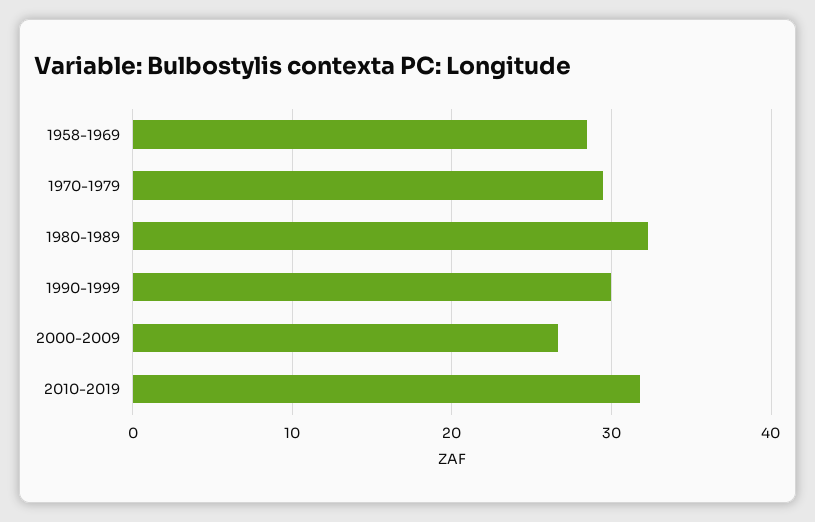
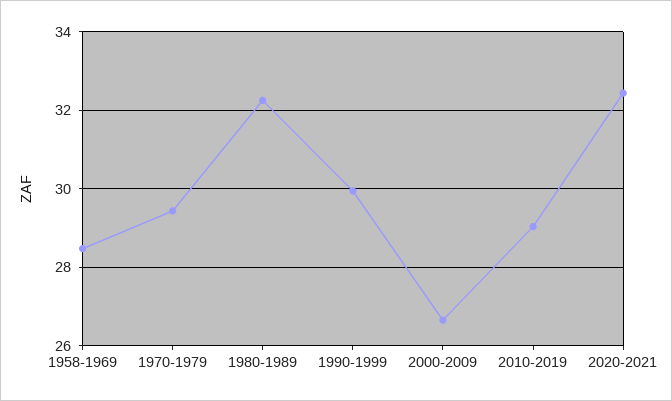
2010-2019: 32 -> 29
2020-2021: none -> 32.4

